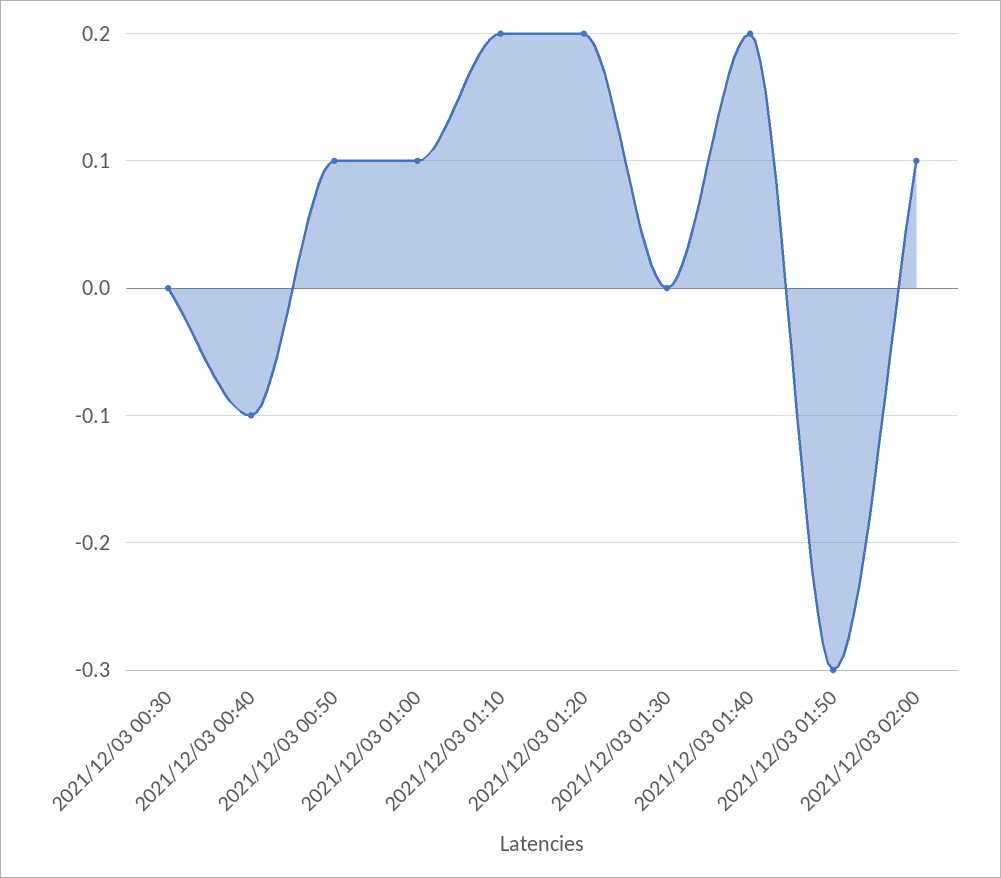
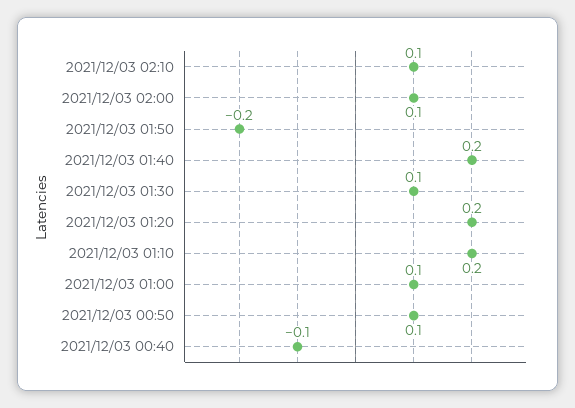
2021/12/03 00:30: 0 -> none
2021/12/03 01:30: 0 -> 0.1
2021/12/03 01:50: -0.3 -> -0.2
2021/12/03 02:10: none -> 0.1

